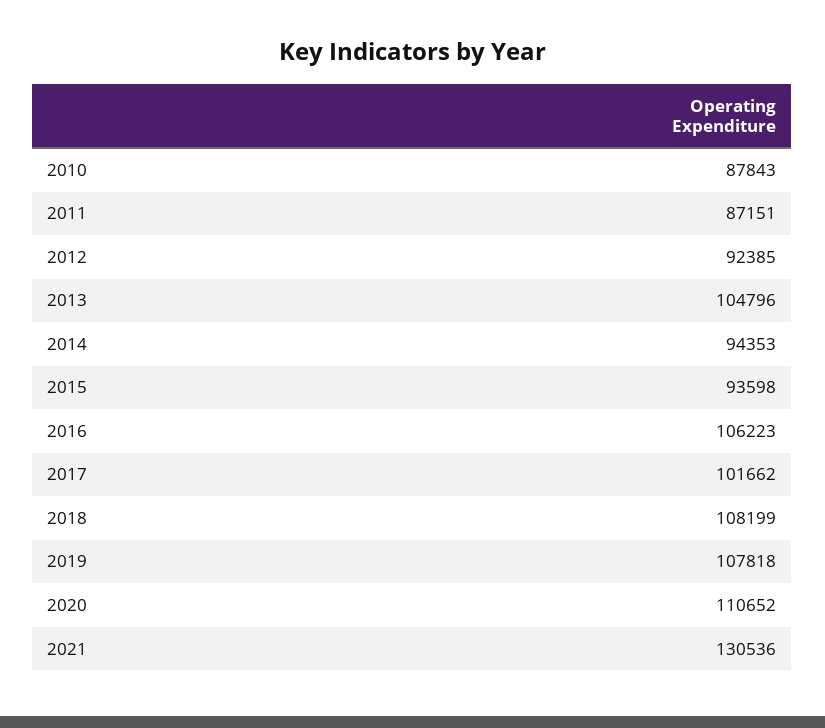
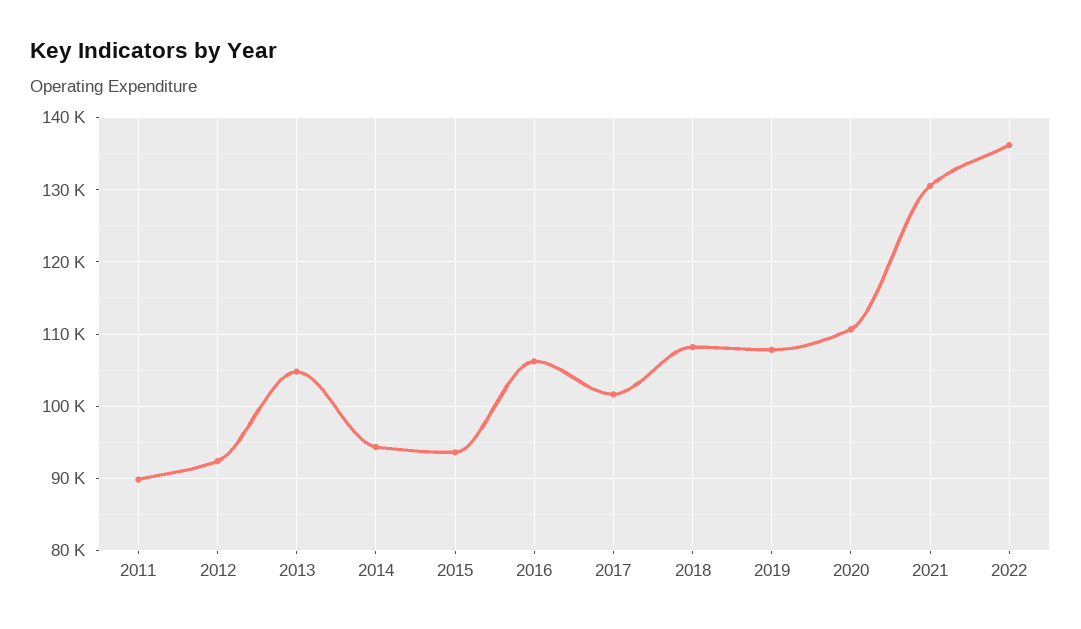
2010: 87843 -> none
2011: 87151 -> 90000
2022: none -> 136000

